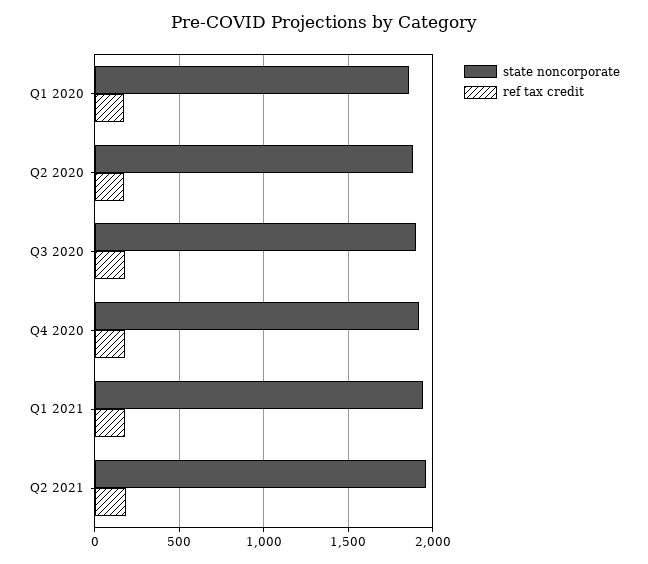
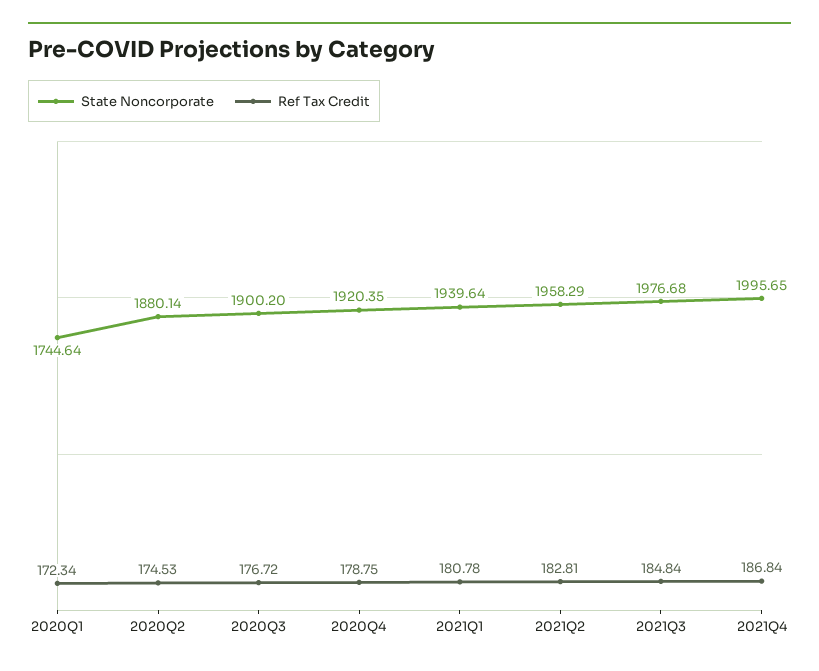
state noncorporate, Q1 2020: 1850 -> 1744.64
state noncorporate, 2021Q3: none -> 1976.68
ref tax credit, 2021Q3: none -> 184.84
state noncorporate, 2021Q4: none -> 1995.65
ref tax credit, 2021Q4: none -> 186.84

